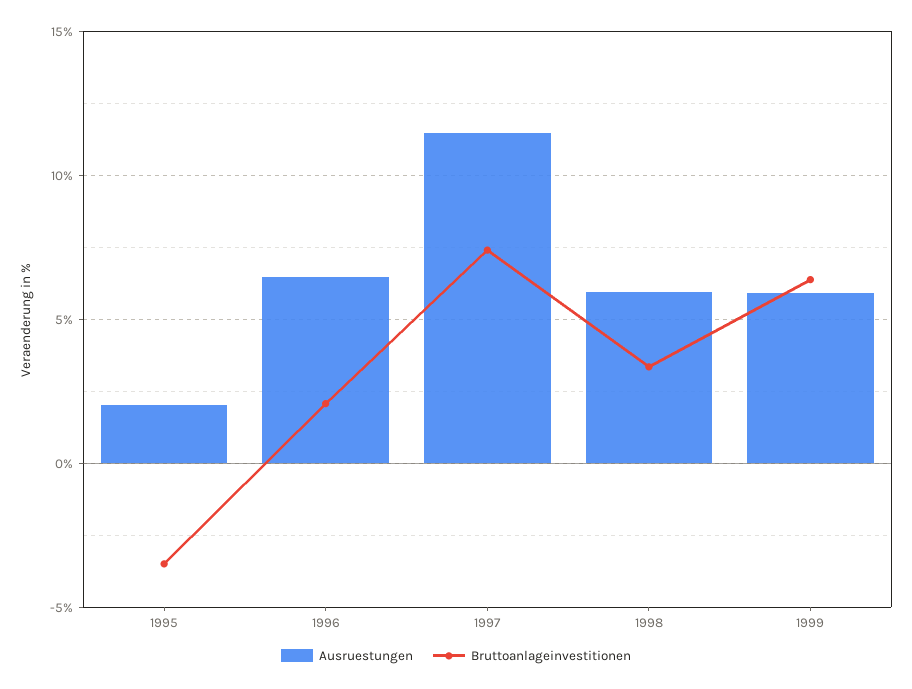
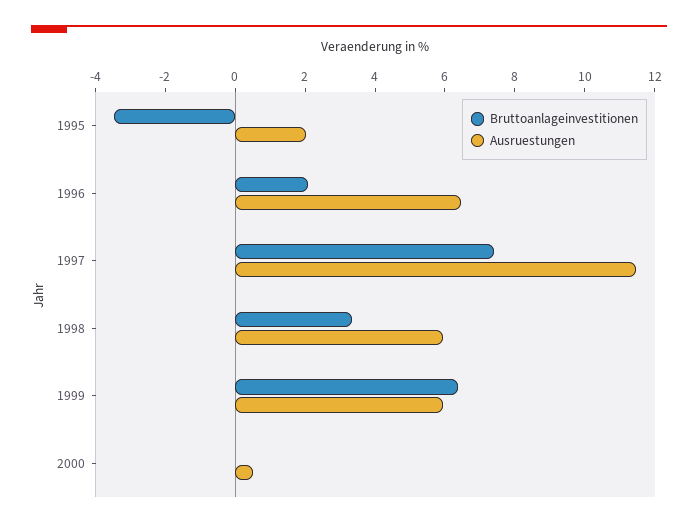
Bruttoanlageinvestitionen, 2000: none -> 0
Ausruestungen, 2000: none -> 0.5

